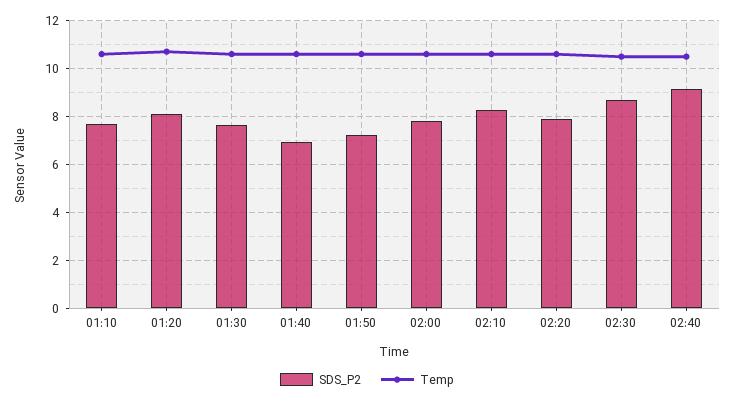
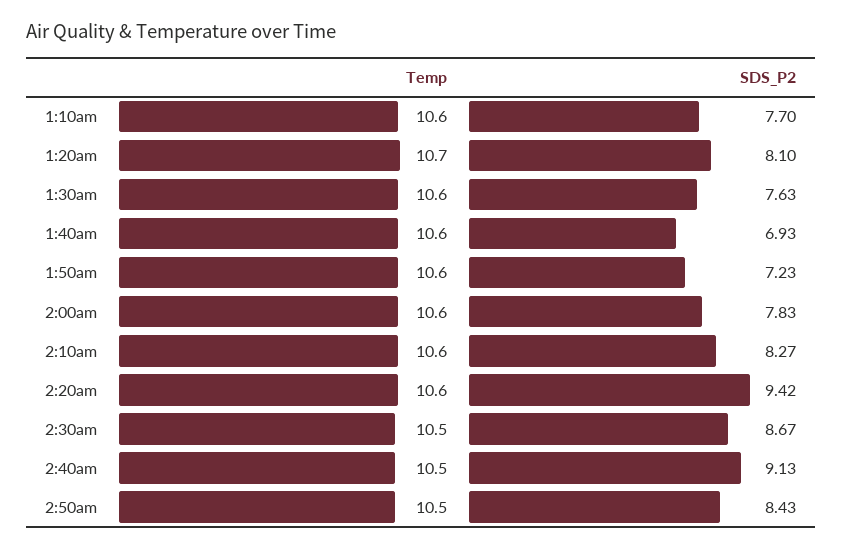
SDS_P2, 02:20: 8 -> 9.42
Temp, 2:50am: none -> 10.5
SDS_P2, 2:50am: none -> 8.43

